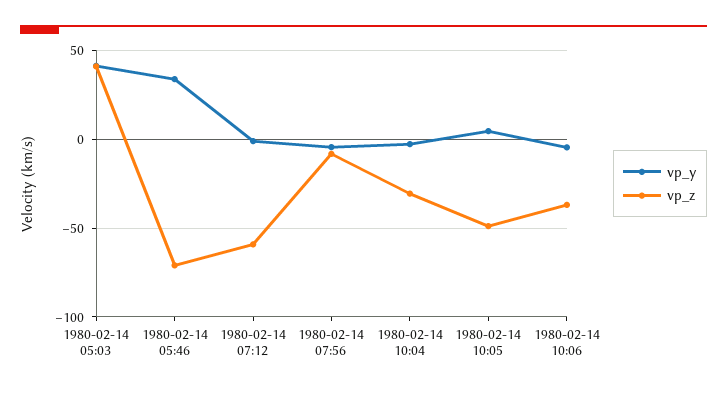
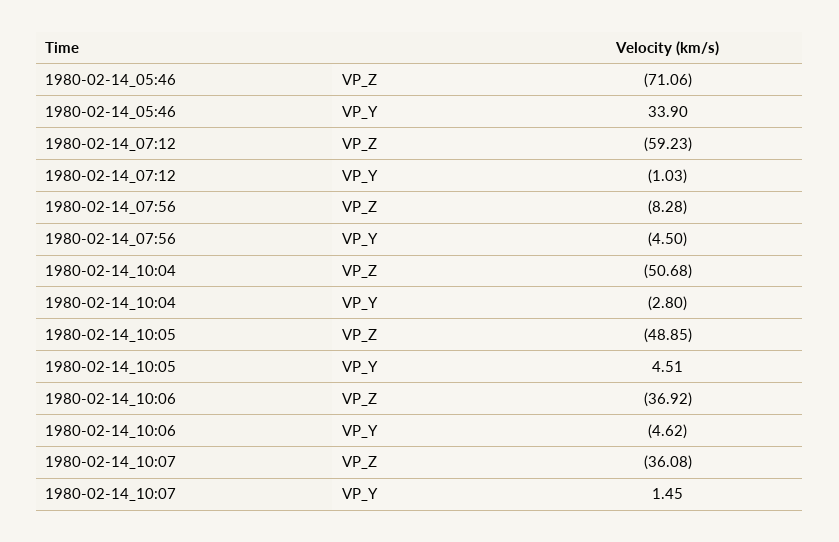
vp_y, 1980-02-14 05:03: 40 -> none
vp_z, 1980-02-14 05:03: 40 -> none
vp_z, 1980-02-14 10:04: -30 -> -50.68
vp_z, 1980-02-14_10:07: none -> -36.08
vp_y, 1980-02-14_10:07: none -> 1.45

